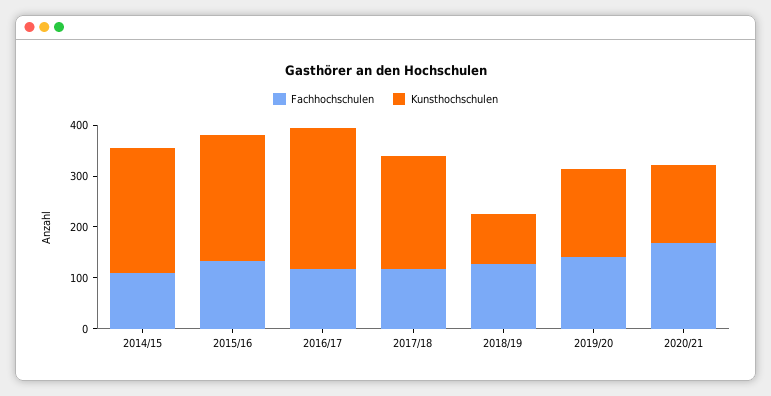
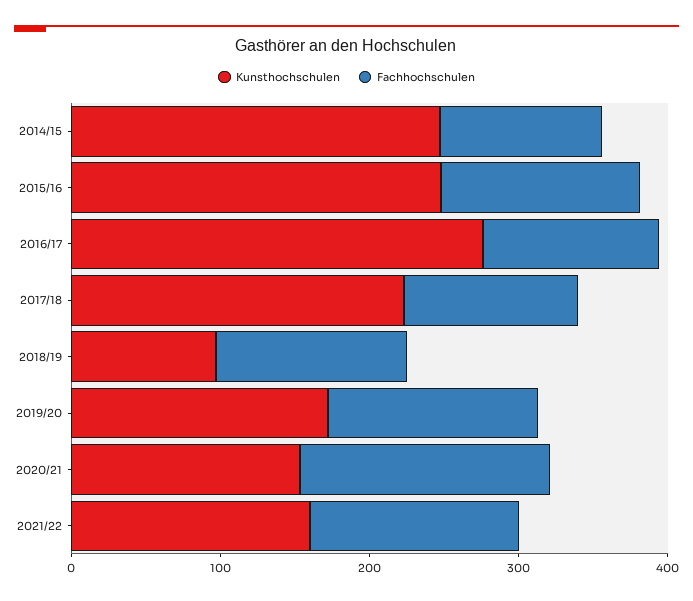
Kunsthochschulen, 2021/22: none -> 160
Fachhochschulen, 2021/22: none -> 140

